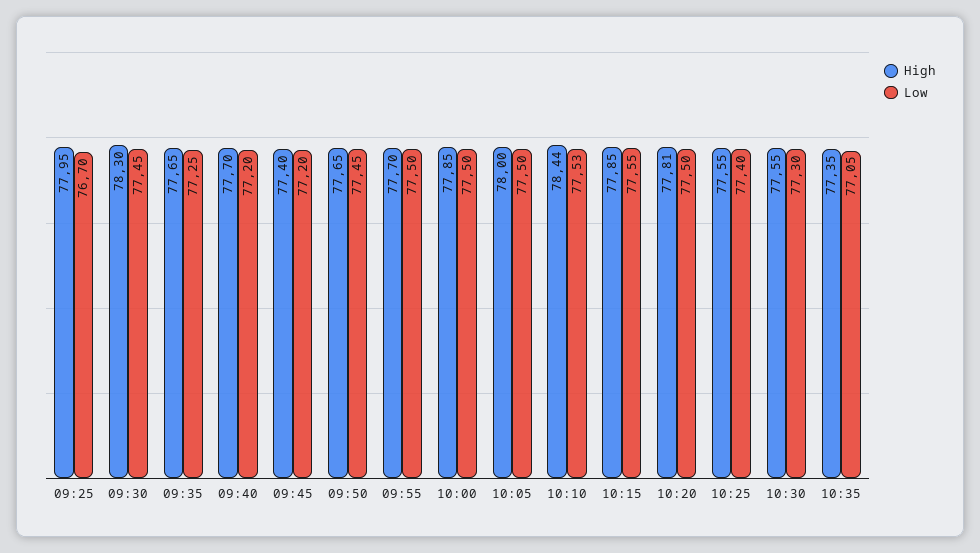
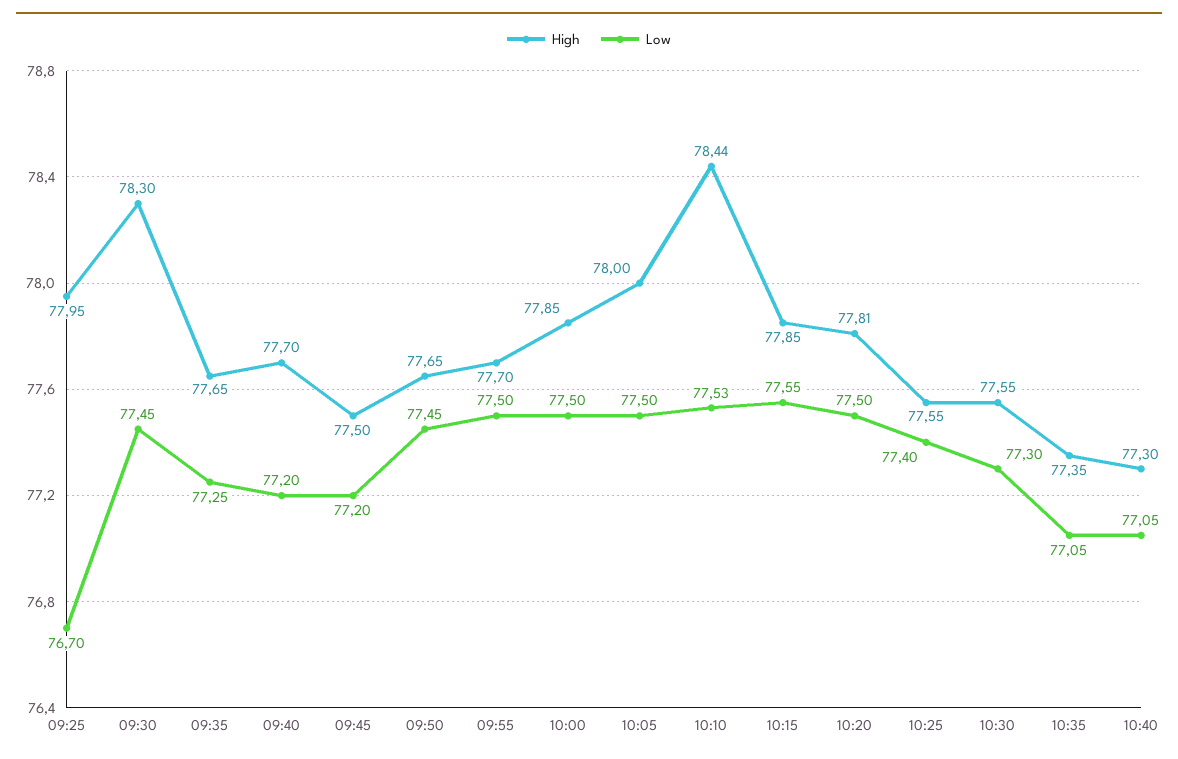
High, 09:45: 77.4 -> 77.5
High, 10:40: none -> 77.3
Low, 10:40: none -> 77.05

